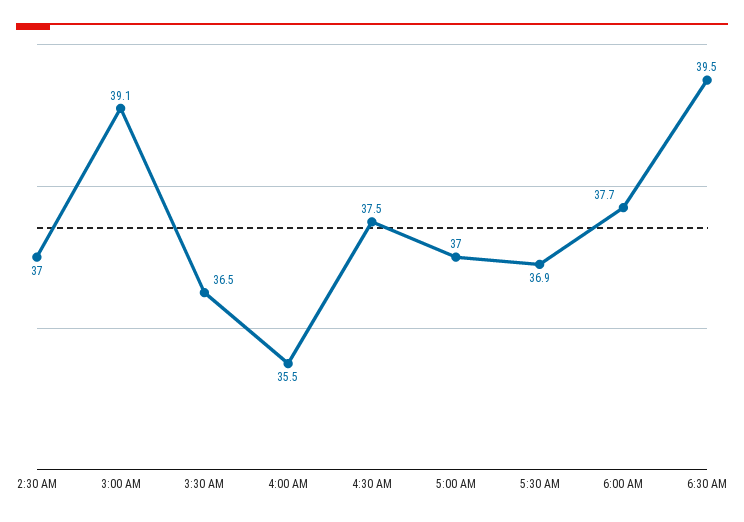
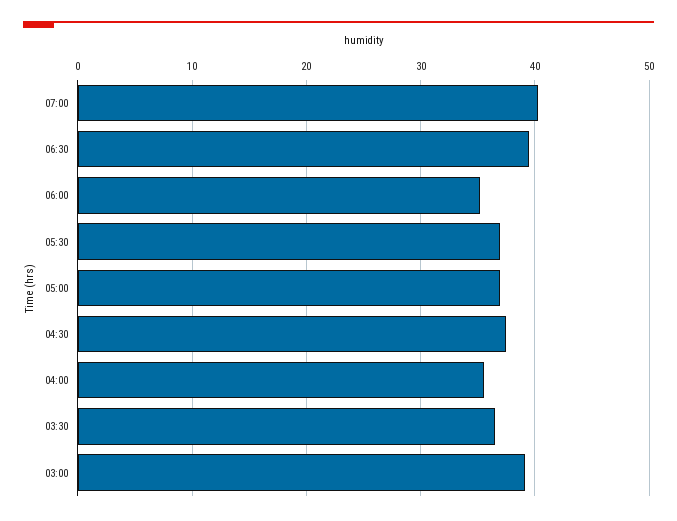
2:30 AM: 37 -> none
6:00 AM: 37.7 -> 35
07:00: none -> 40

